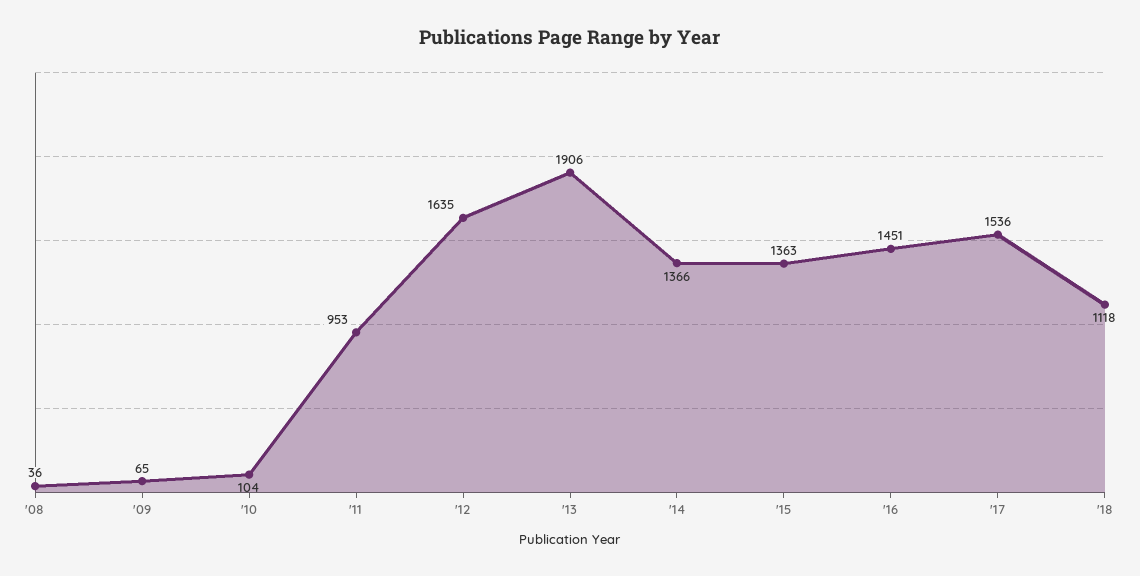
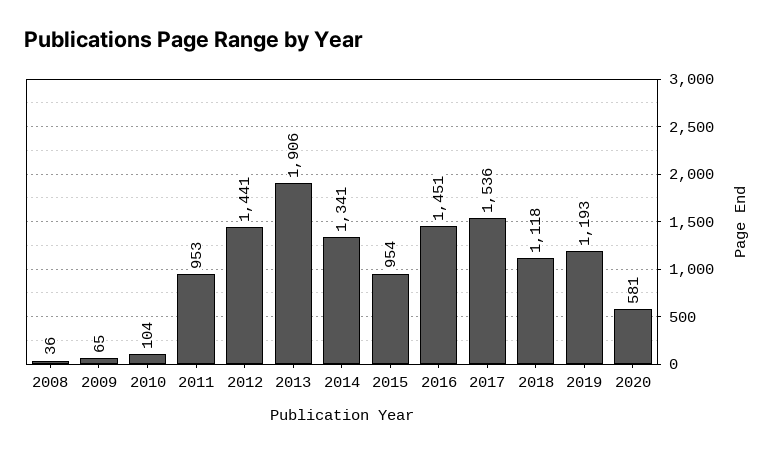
'12: 1635 -> 1441
'14: 1366 -> 1341
'15: 1363 -> 954
2019: none -> 1193
2020: none -> 581

